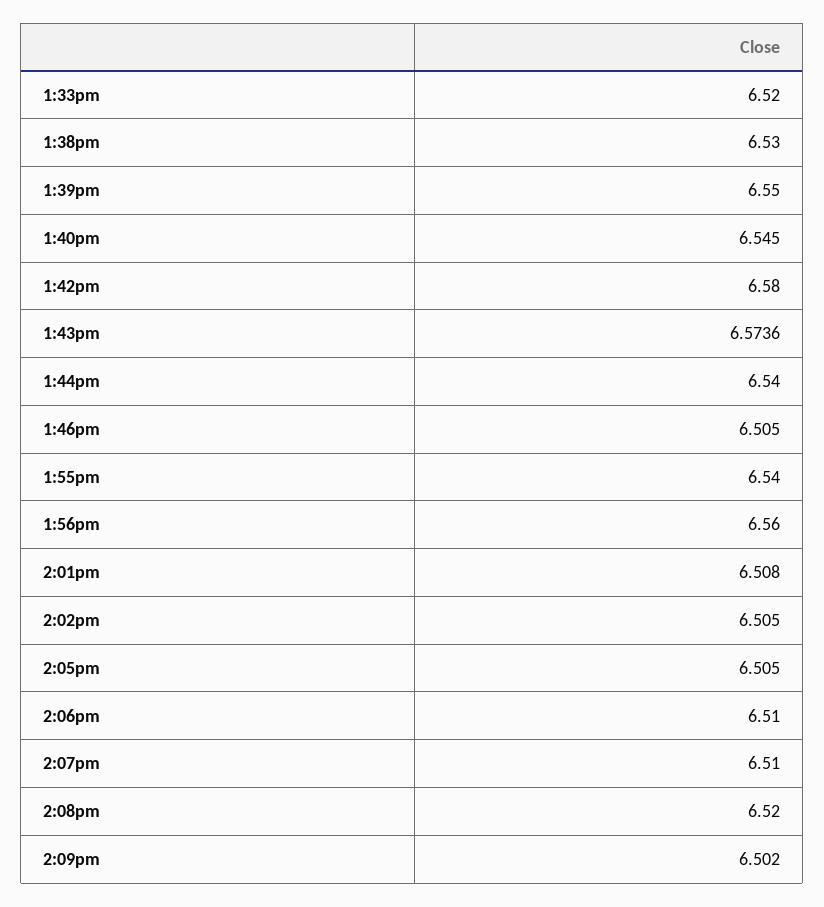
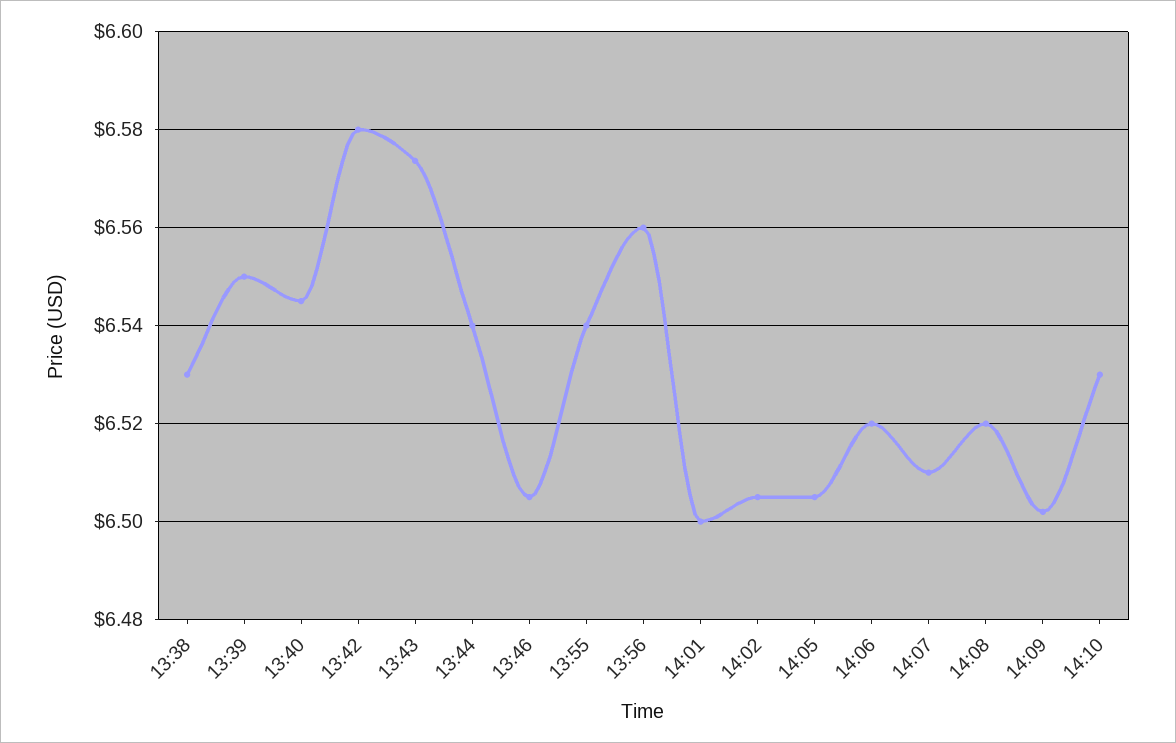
1:33pm: 6.52 -> none
2:01pm: 6.508 -> 6.5
2:06pm: 6.51 -> 6.52
14:10: none -> 6.53

